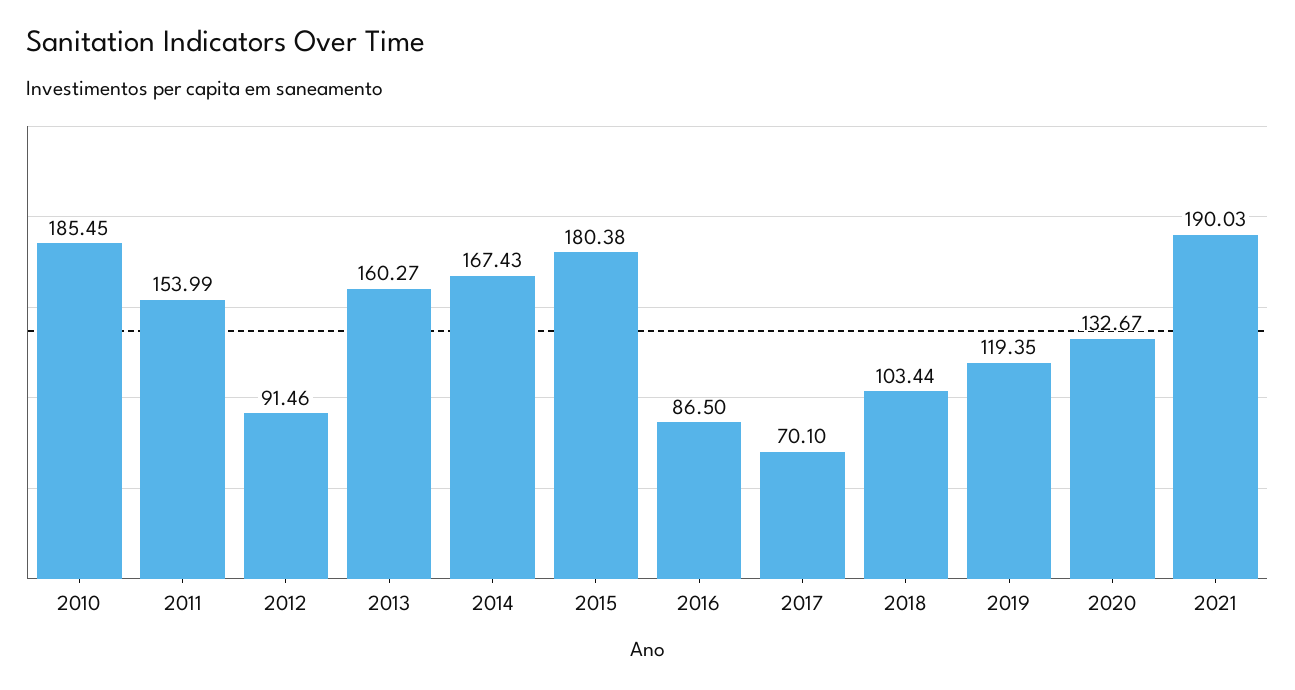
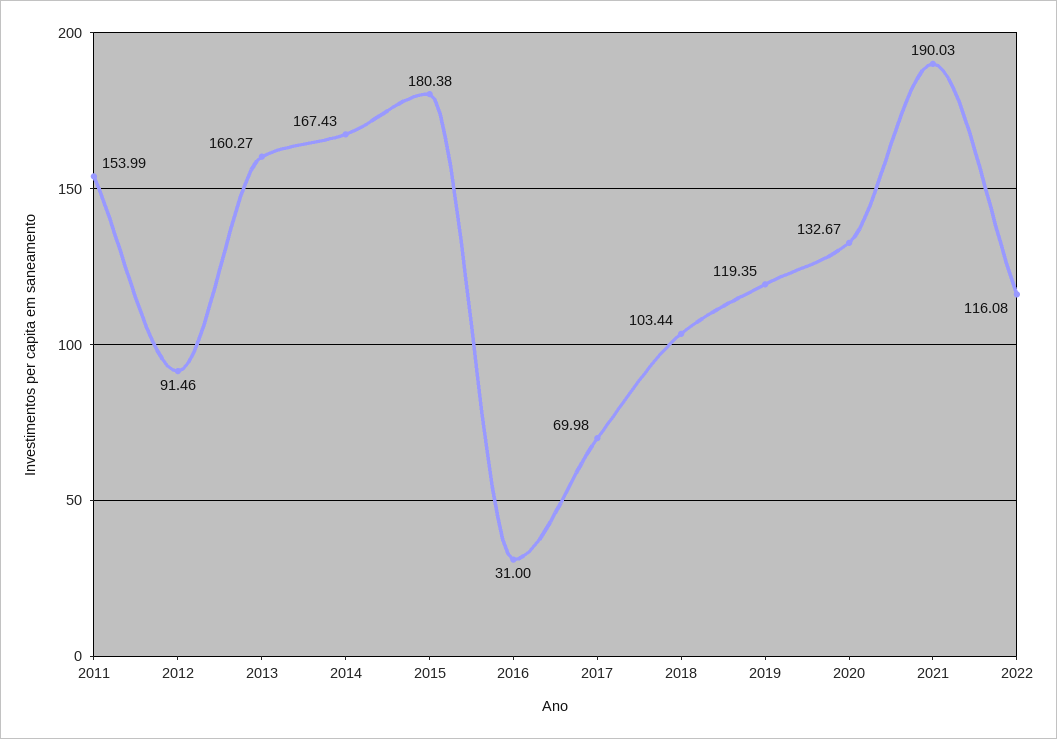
2010: 185.45 -> none
2016: 86.5 -> 31
2017: 70.1 -> 69.98
2022: none -> 116.08

